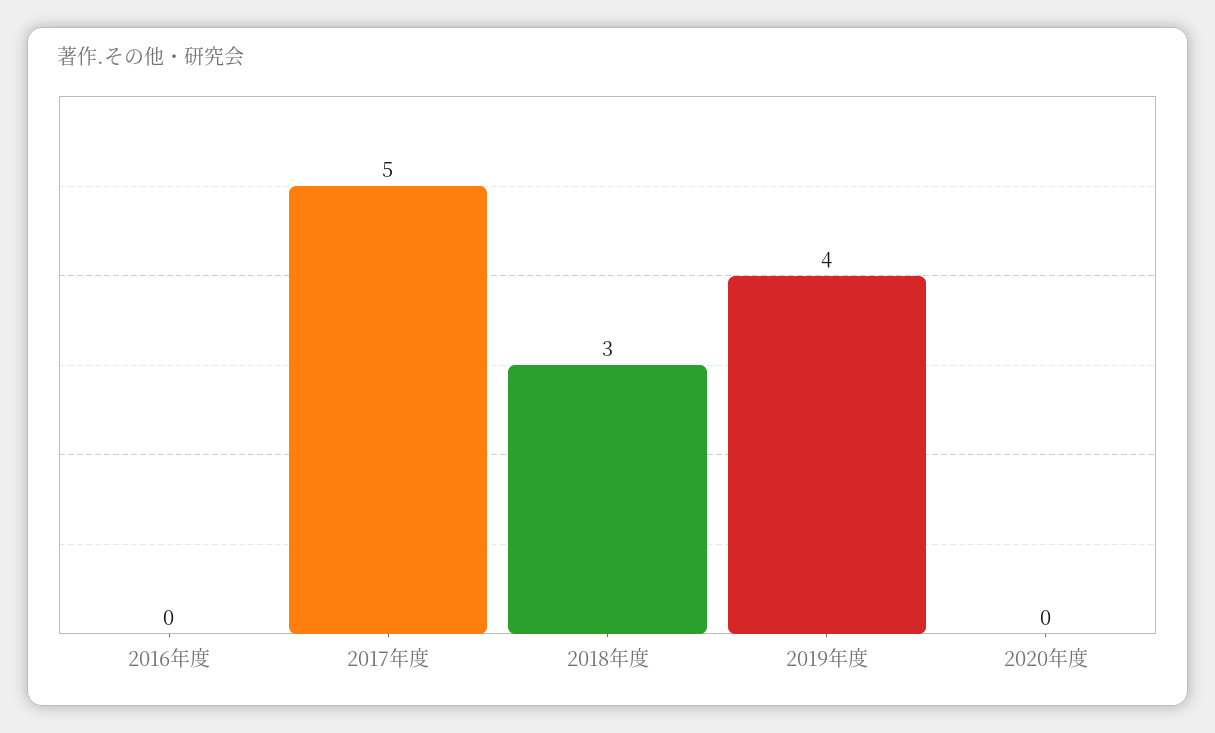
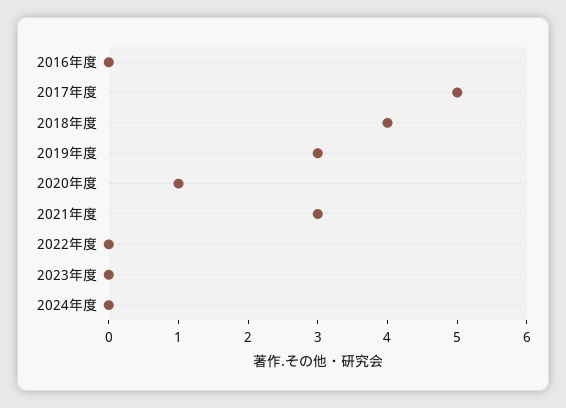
2018年度: 3 -> 4
2019年度: 4 -> 3
2020年度: 0 -> 1
2021年度: none -> 3
2022年度: none -> 0
2023年度: none -> 0
2024年度: none -> 0

